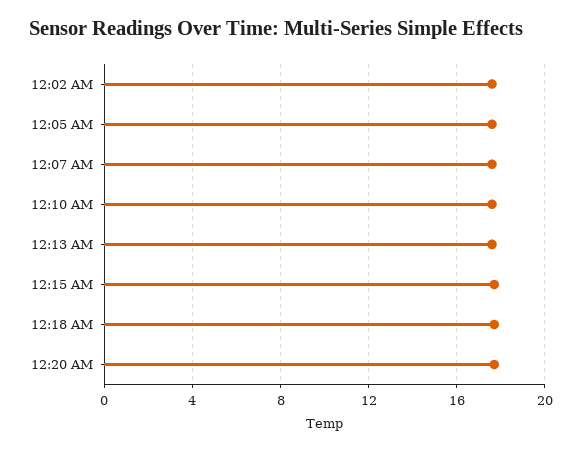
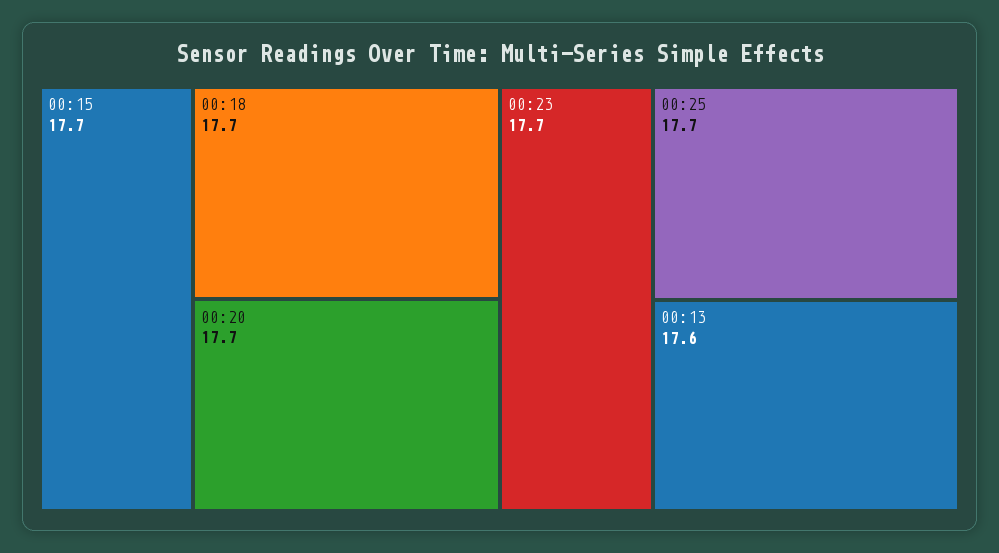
12:02 AM: 17.5 -> none
12:05 AM: 17.5 -> none
12:07 AM: 17.5 -> none
12:10 AM: 17.5 -> none
00:23: none -> 17.7
00:25: none -> 17.7

